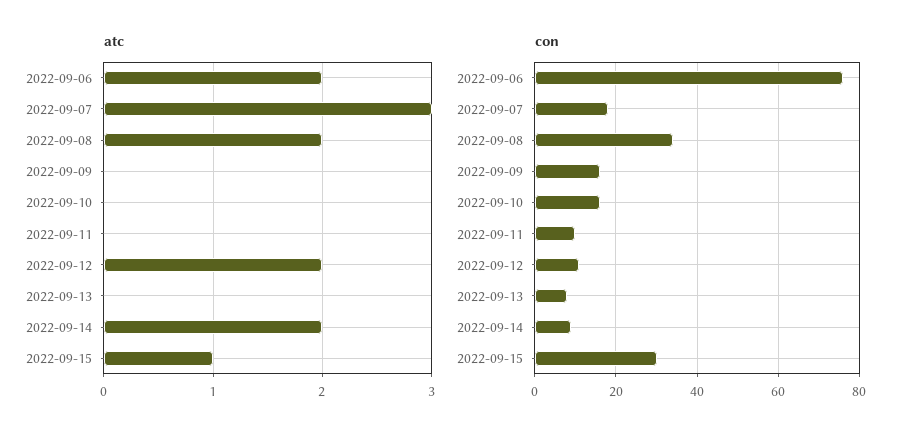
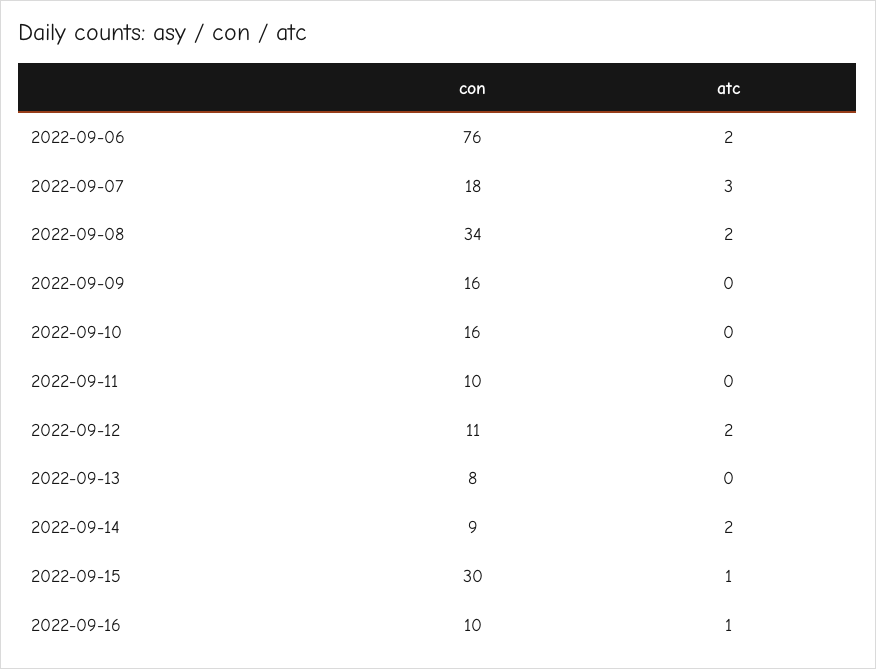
con, 2022-09-16: none -> 10
atc, 2022-09-16: none -> 1

